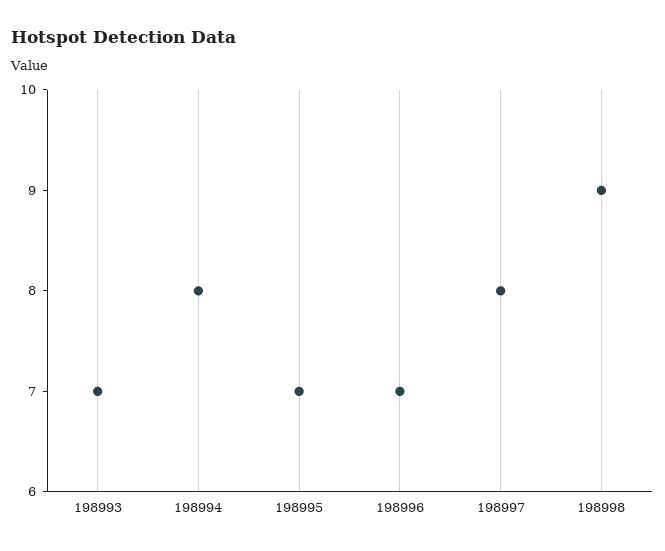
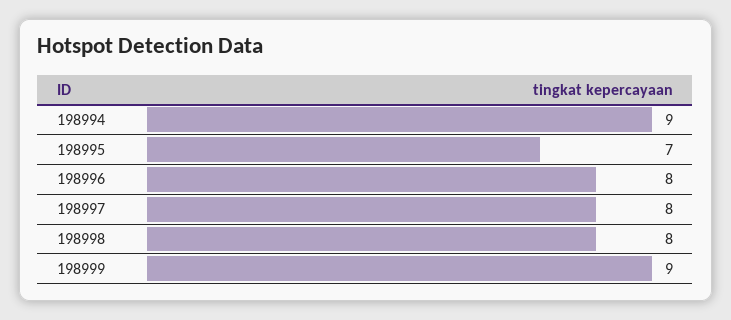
198993: 7 -> none
198994: 8 -> 9
198996: 7 -> 8
198998: 9 -> 8
198999: none -> 9

